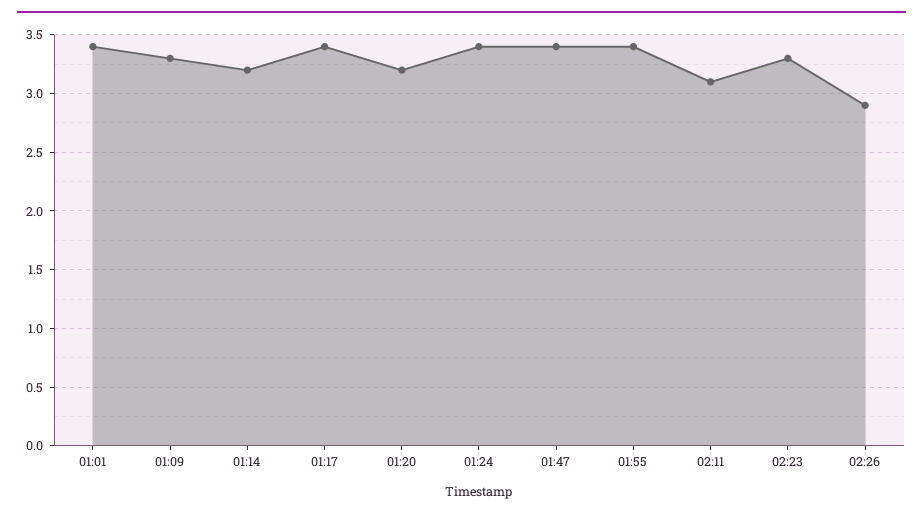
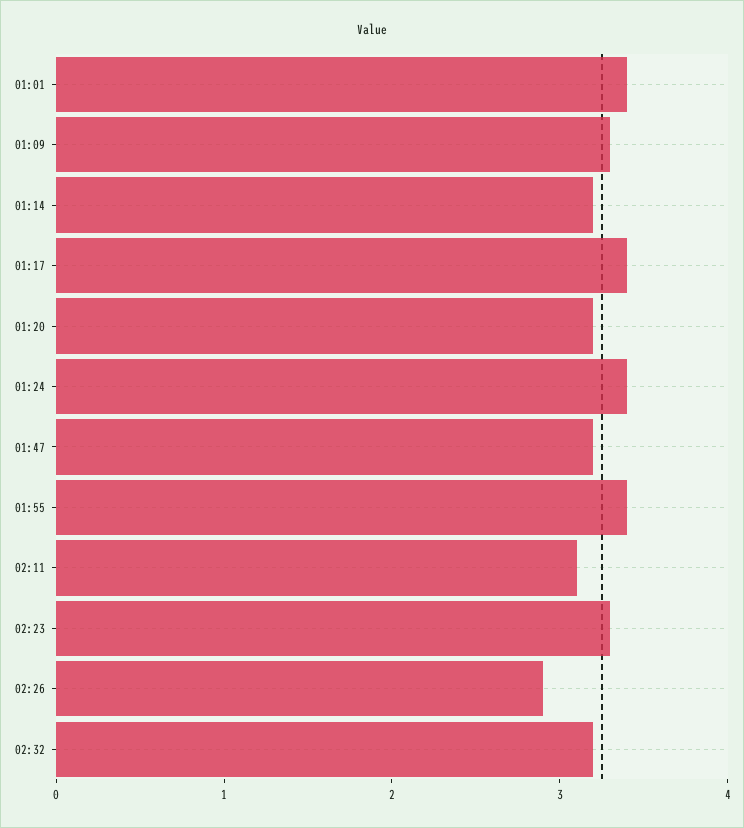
01:47: 3.4 -> 3.2
02:32: none -> 3.2

